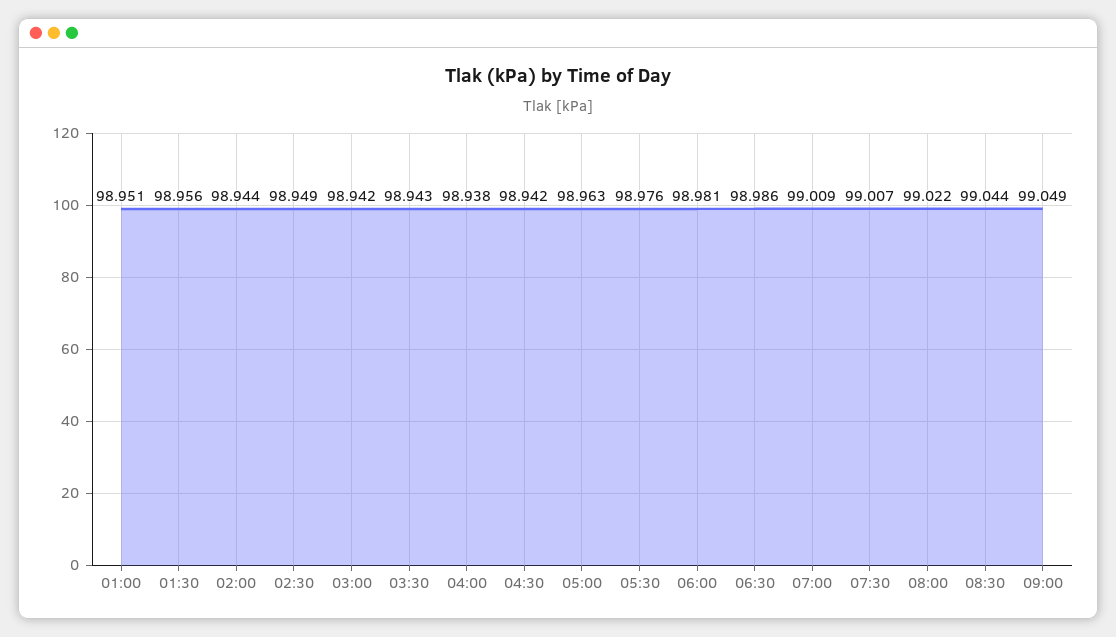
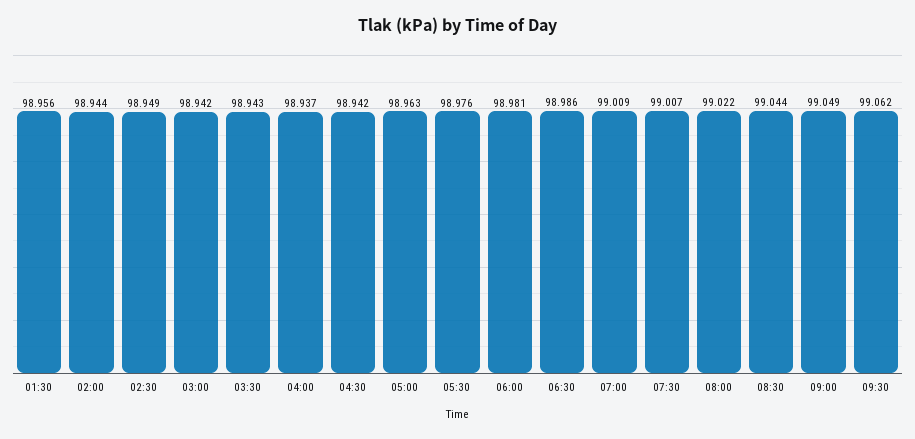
01:00: 98.951 -> none
04:00: 98.938 -> 98.937
09:30: none -> 99.062

